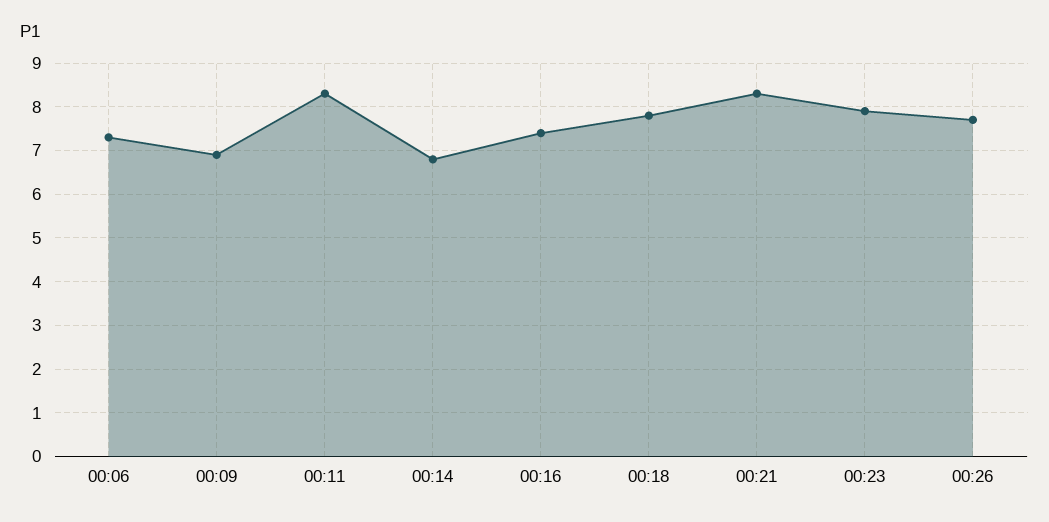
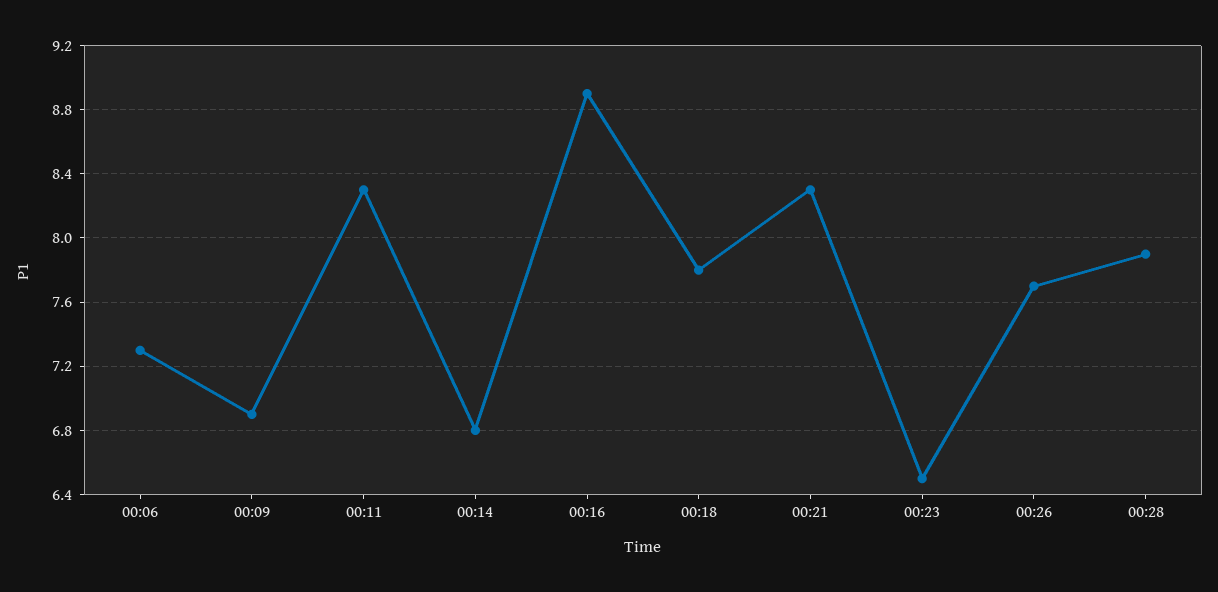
00:16: 7.5 -> 8.9
00:23: 8 -> 6.5
00:28: none -> 7.9

